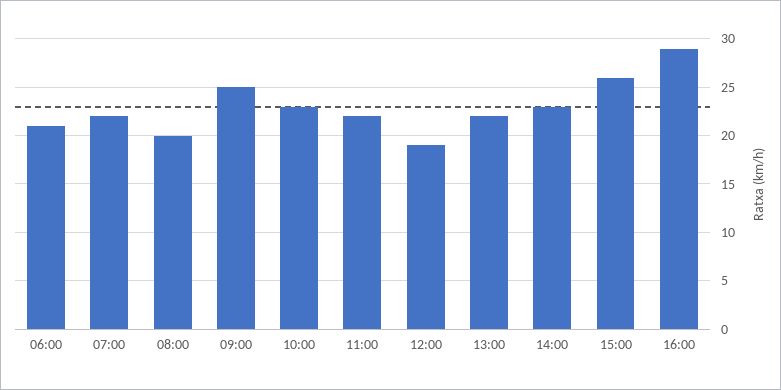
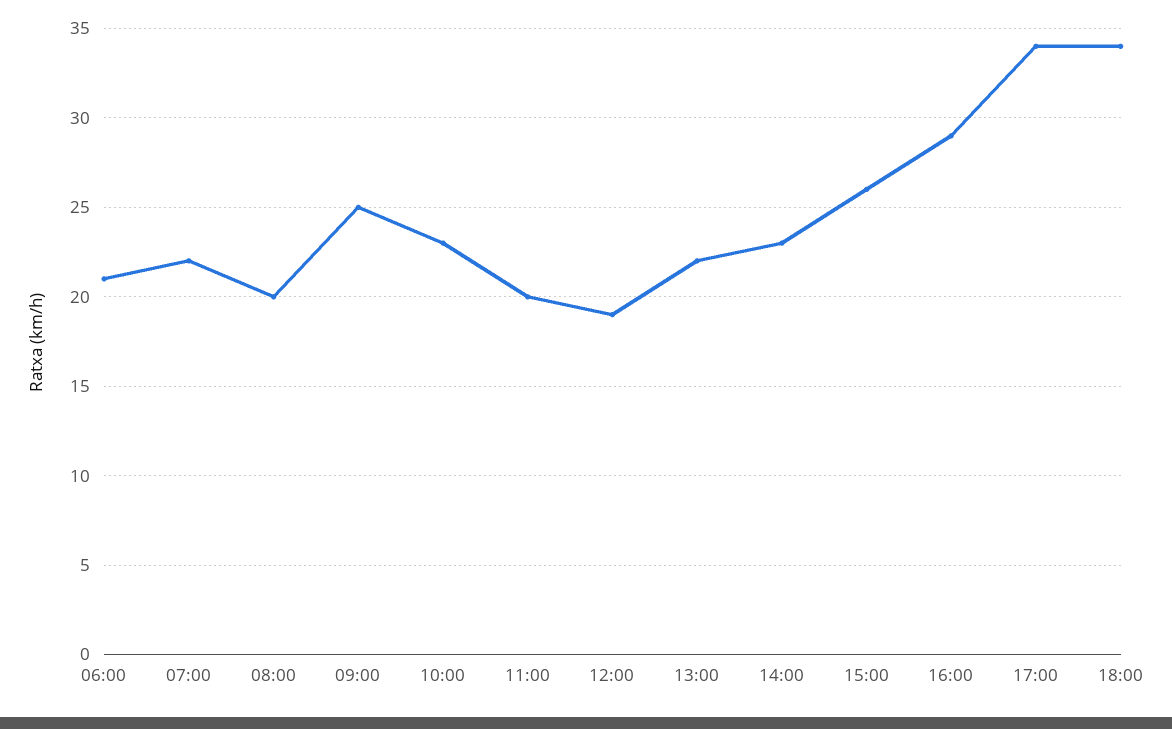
11:00: 22 -> 20
17:00: none -> 34
18:00: none -> 34

